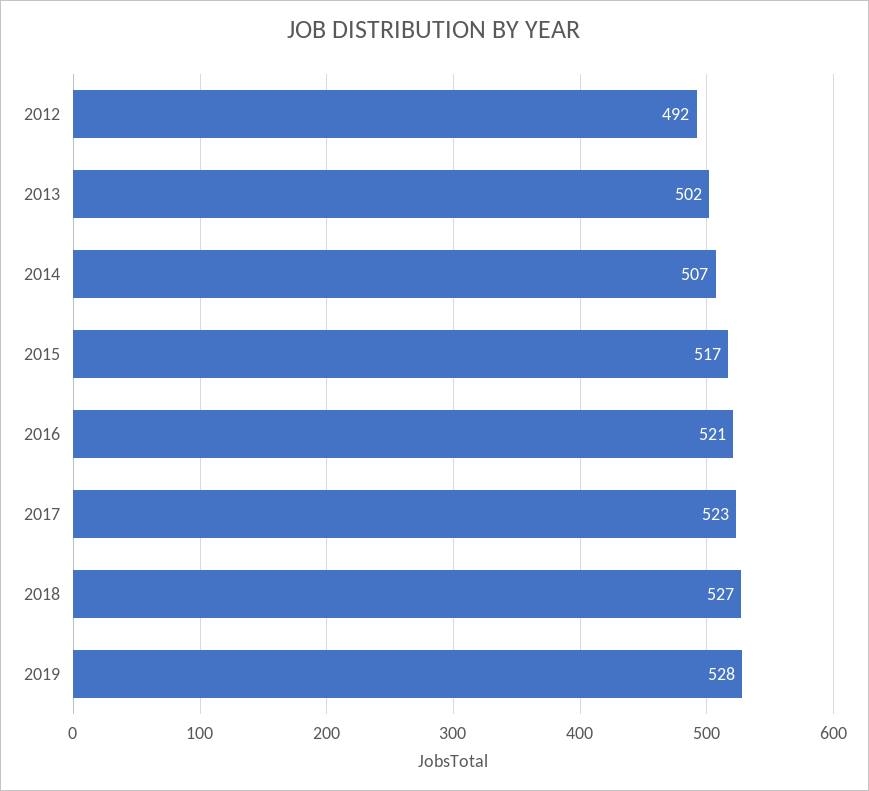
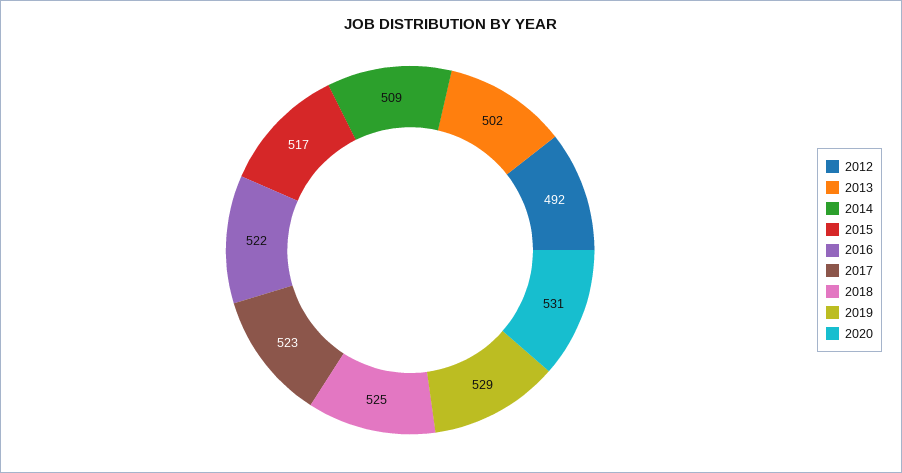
2014: 507 -> 509
2016: 521 -> 522
2018: 527 -> 525
2019: 528 -> 529
2020: none -> 531

